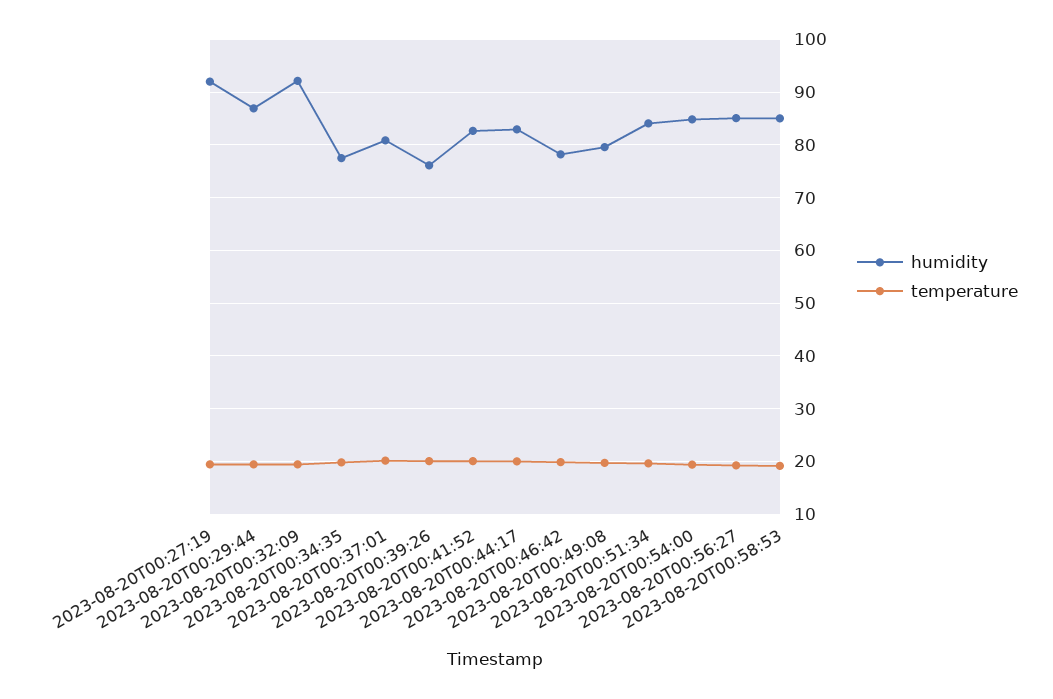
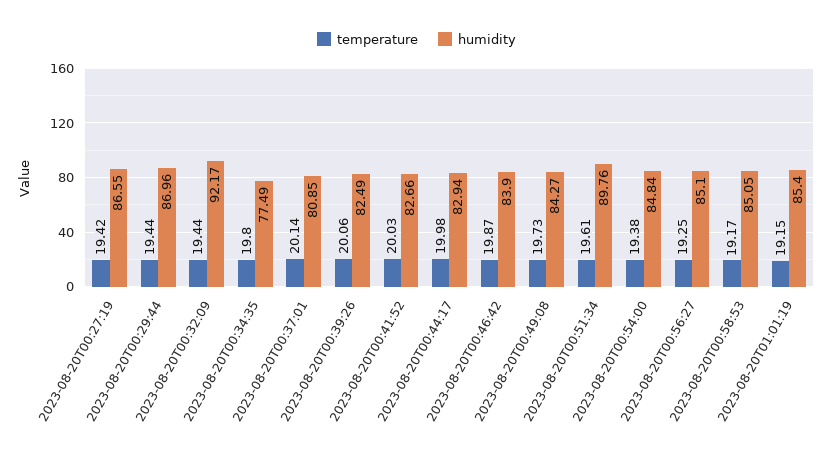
humidity, 2023-08-20T00:27:19: 92 -> 86.55
humidity, 2023-08-20T00:39:26: 76 -> 82.49
humidity, 2023-08-20T00:46:42: 78 -> 83.9
humidity, 2023-08-20T00:49:08: 80 -> 84.27
humidity, 2023-08-20T00:51:34: 84 -> 89.76
temperature, 2023-08-20T01:01:19: none -> 19.15
humidity, 2023-08-20T01:01:19: none -> 85.4

